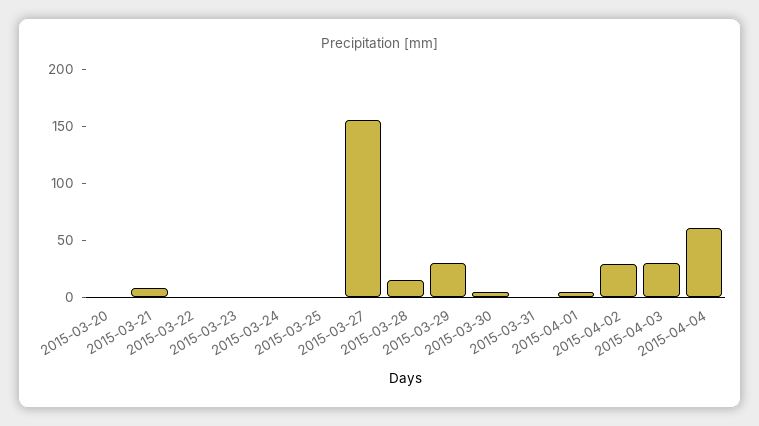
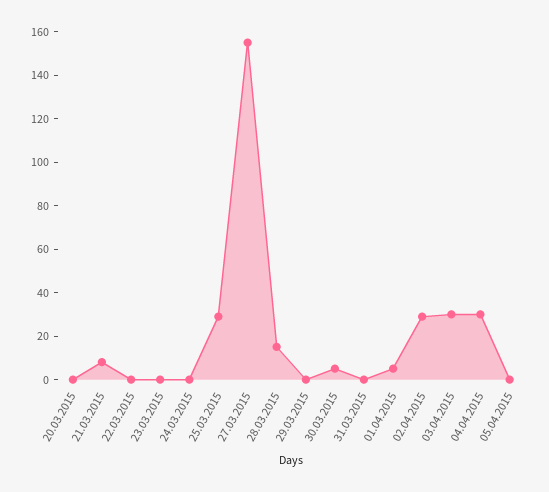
2015-03-25: 0 -> 30
2015-03-29: 30 -> 0
2015-04-04: 60 -> 30
05.04.2015: none -> 0

